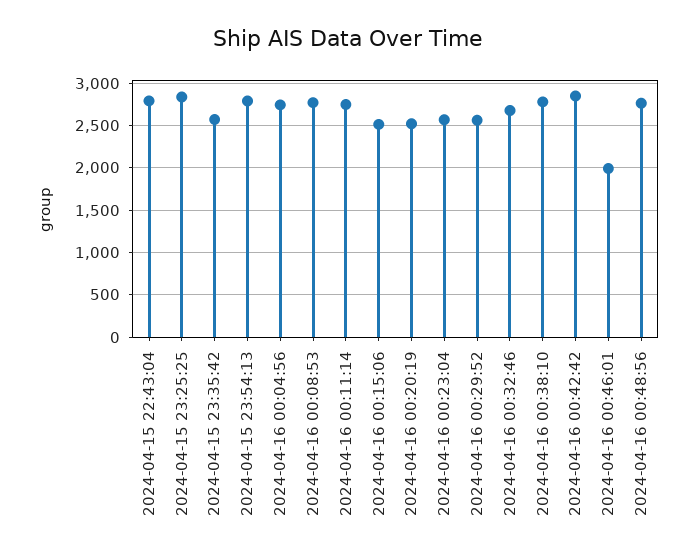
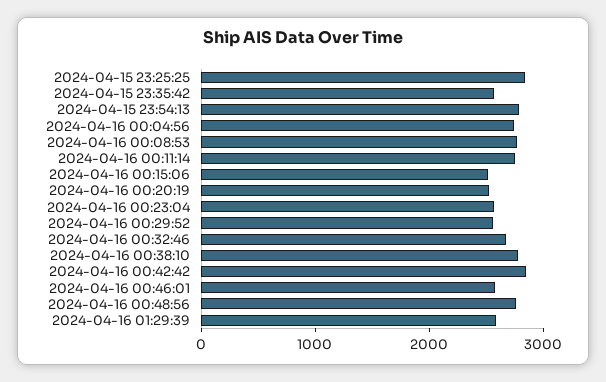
2024-04-15 22:43:04: 2800 -> none
2024-04-16 00:46:01: 2000 -> 2600
2024-04-16 01:29:39: none -> 2600

